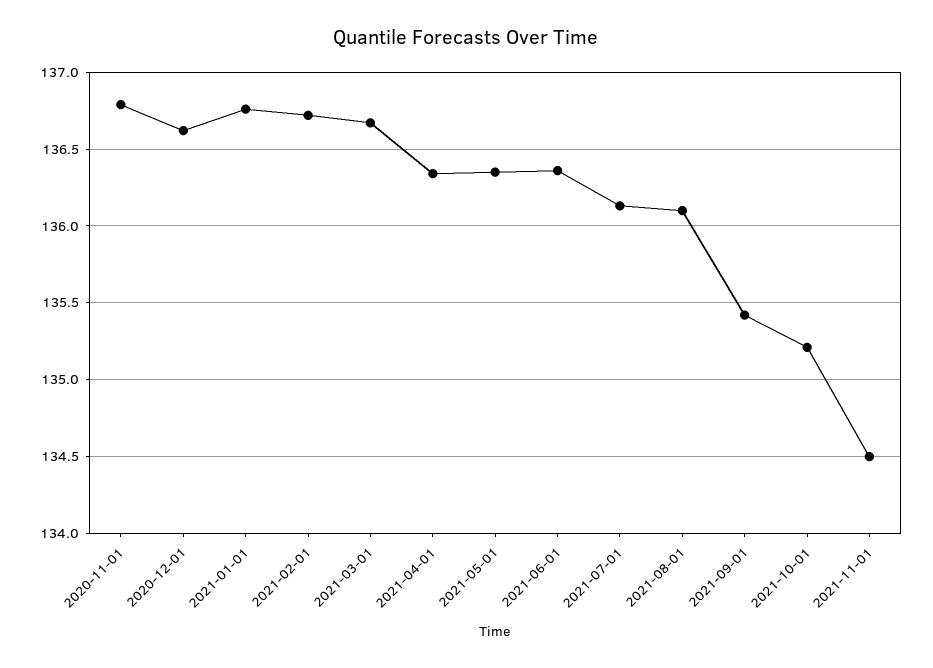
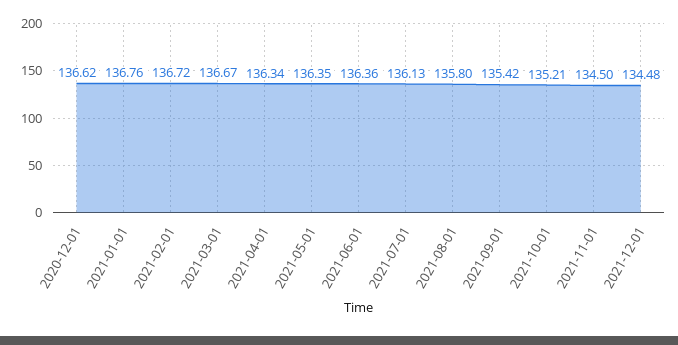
2020-11-01: 136.8 -> none
2021-08-01: 136.1 -> 135.8
2021-12-01: none -> 134.48

